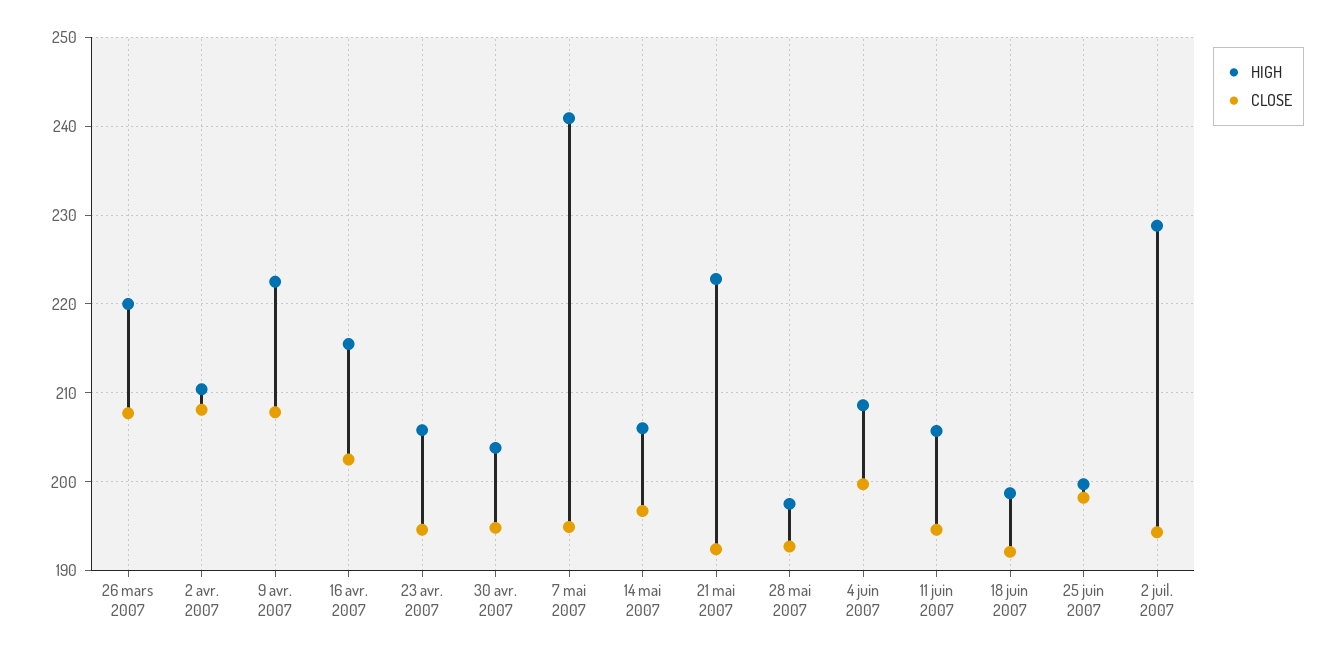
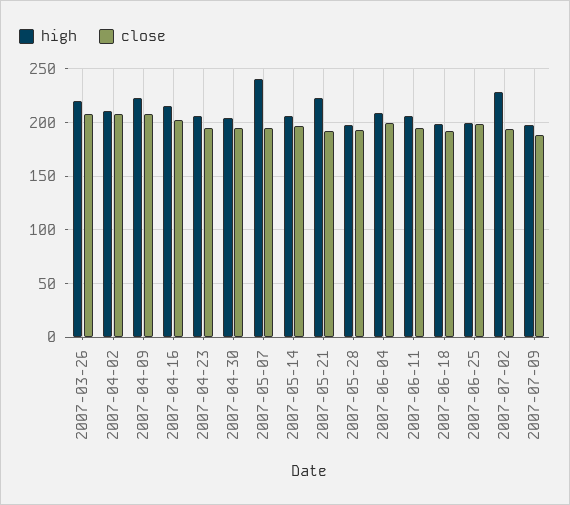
HIGH, 2007-07-09: none -> 200
CLOSE, 2007-07-09: none -> 190

